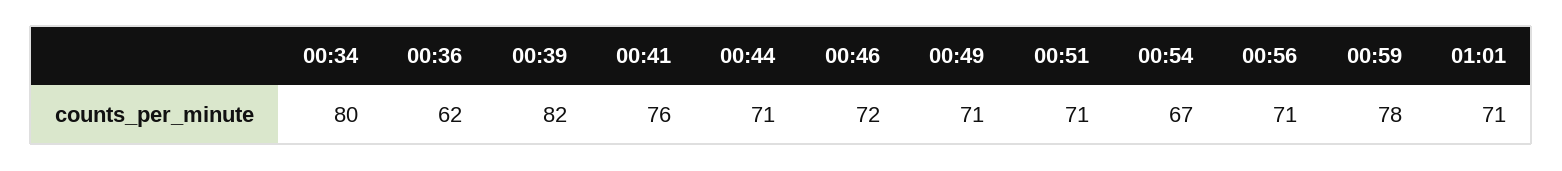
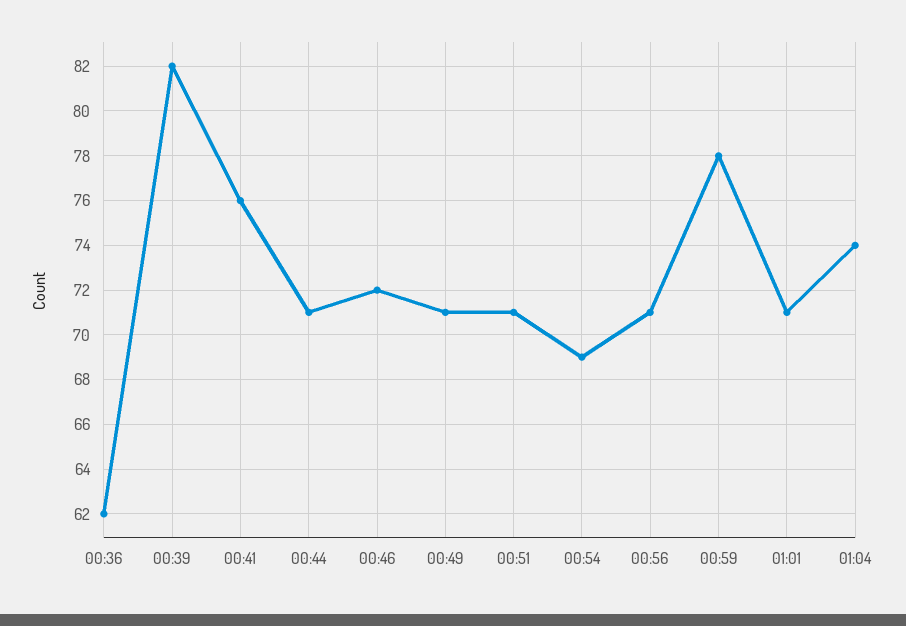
00:34: 80 -> none
00:54: 67 -> 69
01:04: none -> 74

